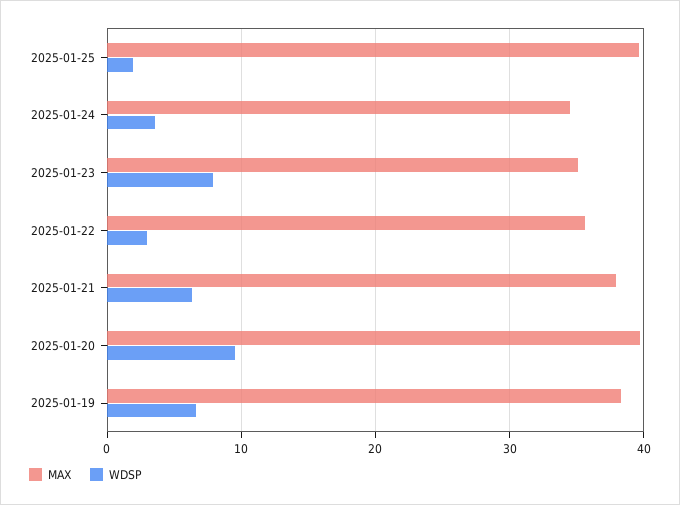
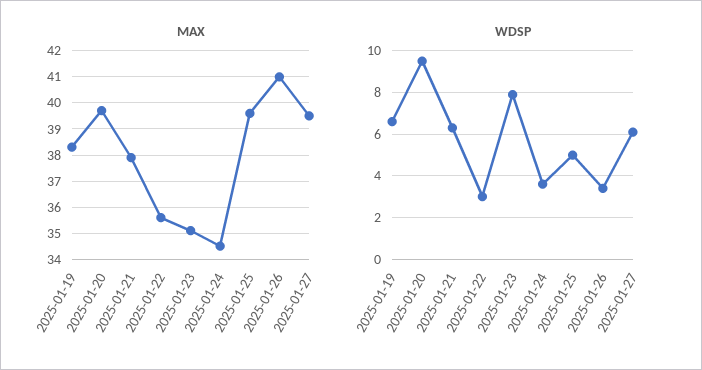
WDSP, 2025-01-25: 2 -> 5
MAX, 2025-01-26: none -> 41
MAX, 2025-01-27: none -> 39.5
WDSP, 2025-01-26: none -> 3.5
WDSP, 2025-01-27: none -> 6

